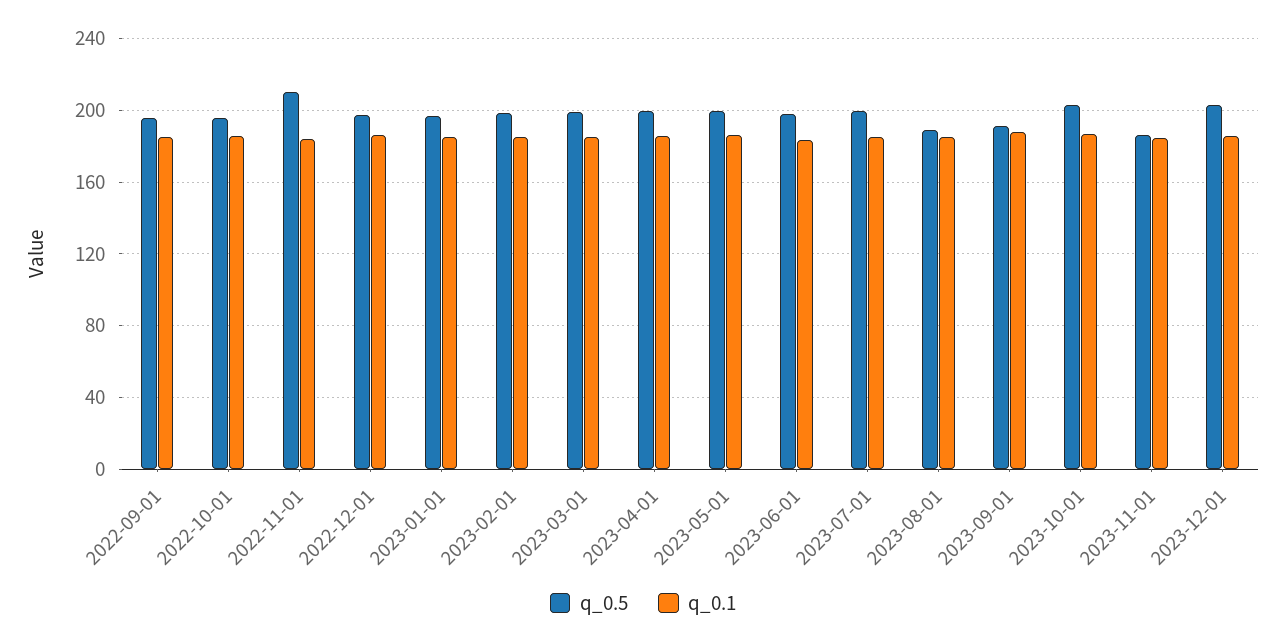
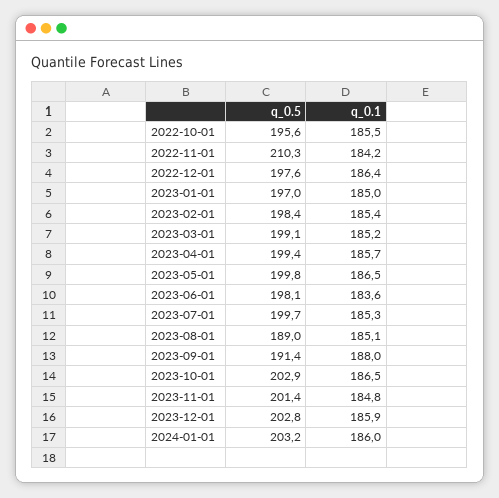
q_0.5, 2022-09-01: 195 -> none
q_0.1, 2022-09-01: 185 -> none
q_0.5, 2023-11-01: 185 -> 201.4
q_0.5, 2024-01-01: none -> 203.2
q_0.1, 2024-01-01: none -> 186

